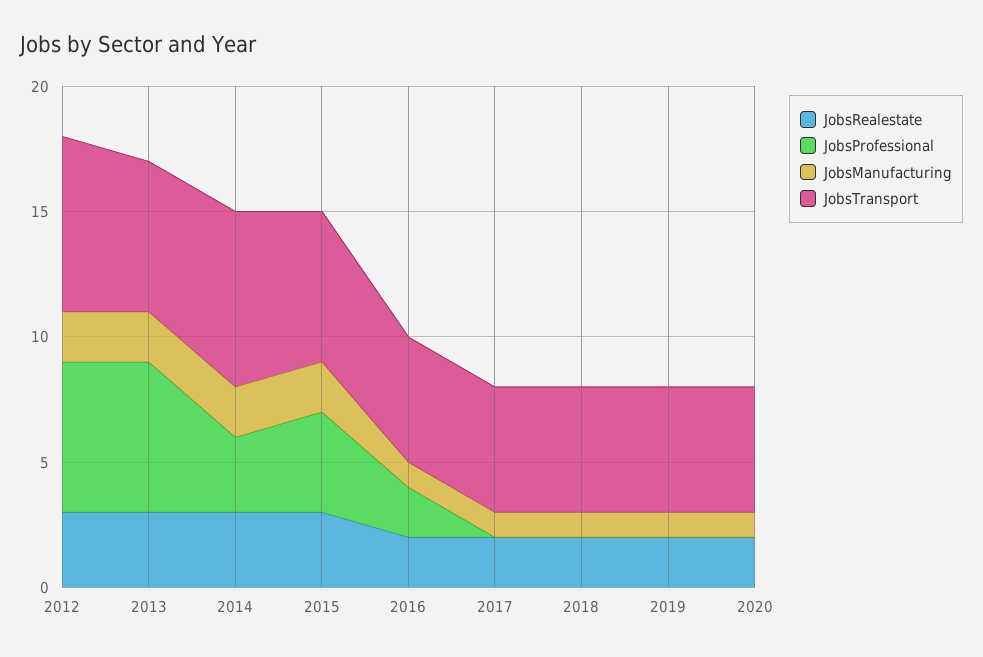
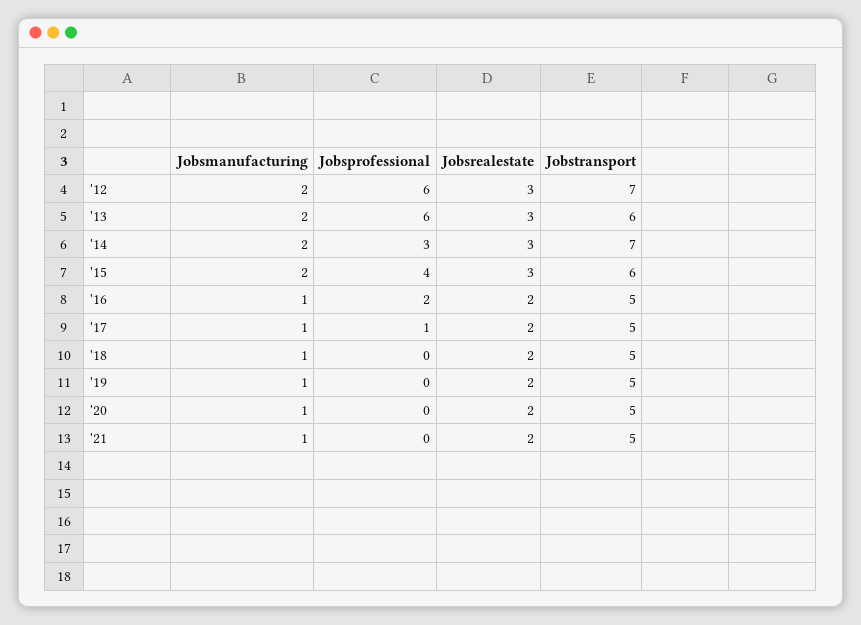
JobsProfessional, 2017: 0 -> 1
JobsManufacturing, '21: none -> 1
JobsProfessional, '21: none -> 0
JobsRealestate, '21: none -> 2
JobsTransport, '21: none -> 5

